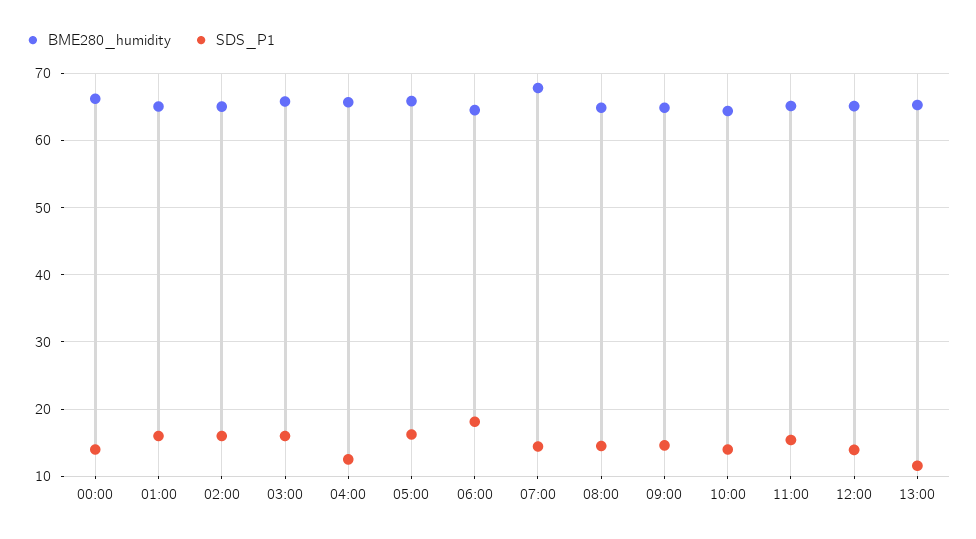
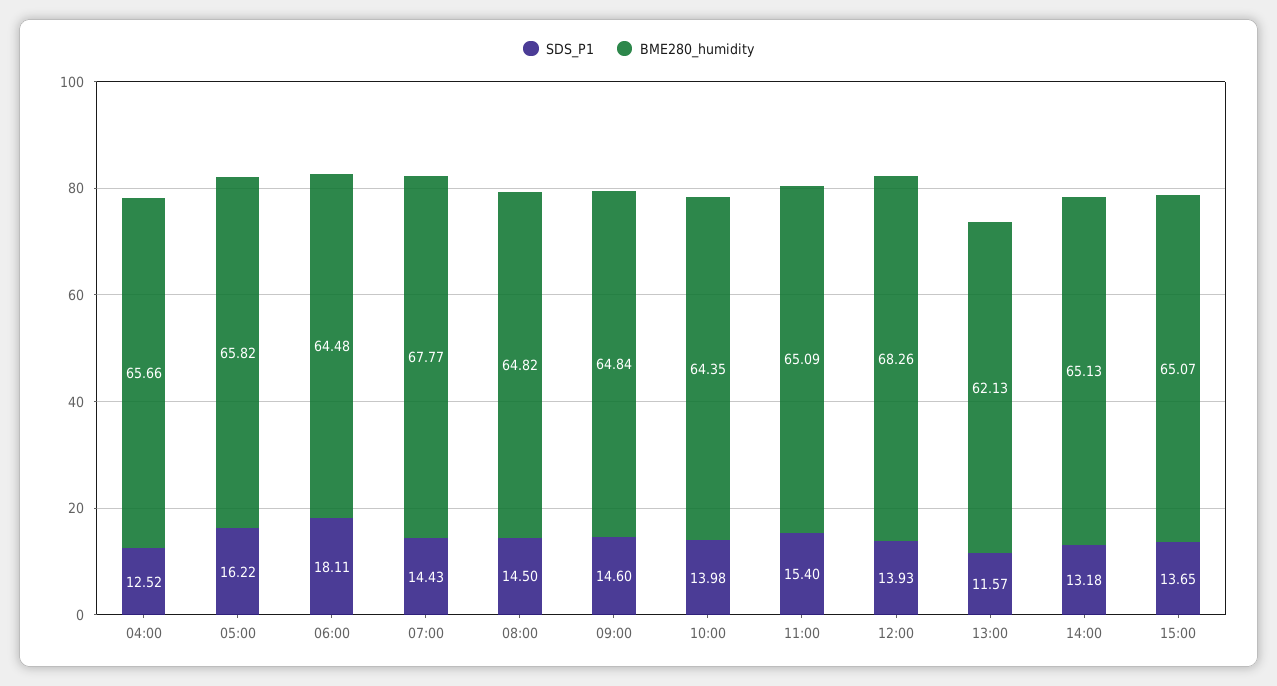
BME280_humidity, 00:00: 66 -> none
SDS_P1, 00:00: 14 -> none
BME280_humidity, 01:00: 65 -> none
SDS_P1, 01:00: 16 -> none
BME280_humidity, 02:00: 65 -> none
SDS_P1, 02:00: 16 -> none
BME280_humidity, 03:00: 66 -> none
SDS_P1, 03:00: 16 -> none
BME280_humidity, 12:00: 65 -> 68.26
BME280_humidity, 13:00: 65 -> 62.13
SDS_P1, 14:00: none -> 13.18
BME280_humidity, 14:00: none -> 65.13
SDS_P1, 15:00: none -> 13.65
BME280_humidity, 15:00: none -> 65.07

